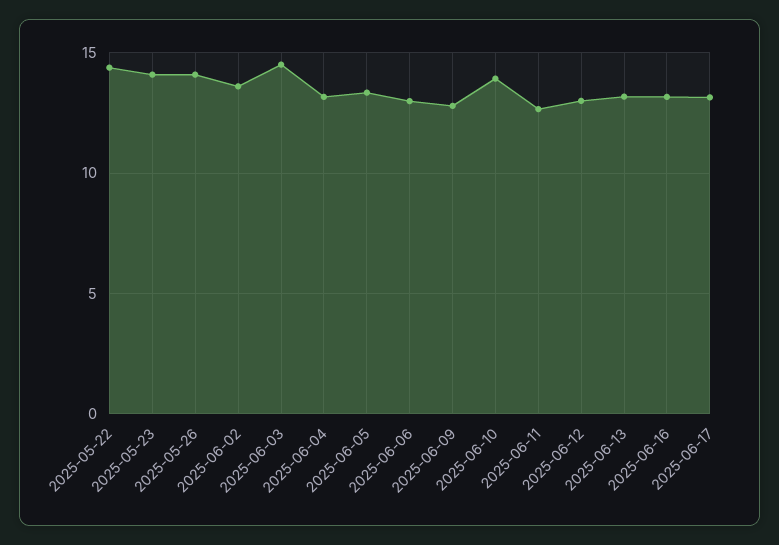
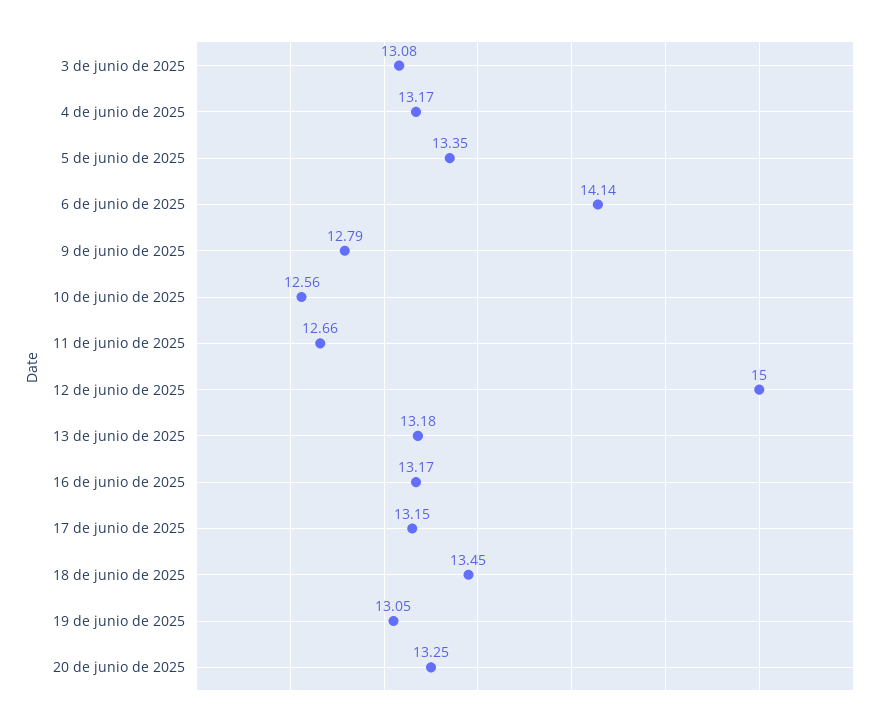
2025-05-22: 14.5 -> none
2025-05-23: 14 -> none
2025-05-26: 14 -> none
2025-06-02: 13.5 -> none
2025-06-03: 14.5 -> 13.08
2025-06-06: 13 -> 14.14
2025-06-10: 14 -> 12.56
2025-06-12: 13 -> 15
18 de junio de 2025: none -> 13.45
19 de junio de 2025: none -> 13.05
20 de junio de 2025: none -> 13.25

